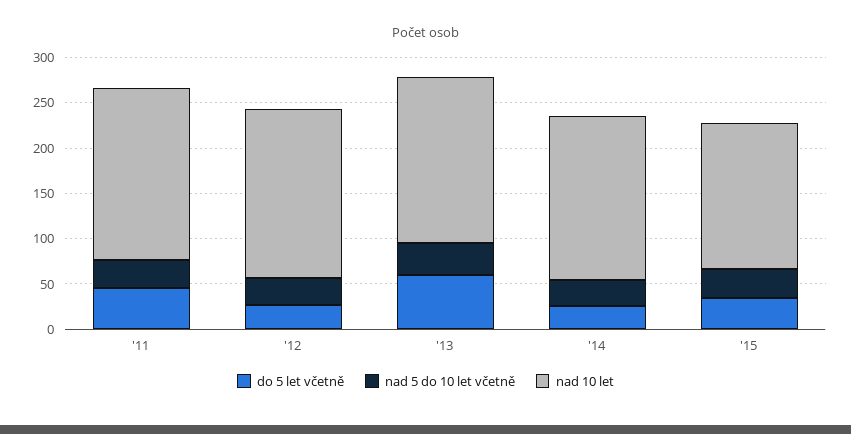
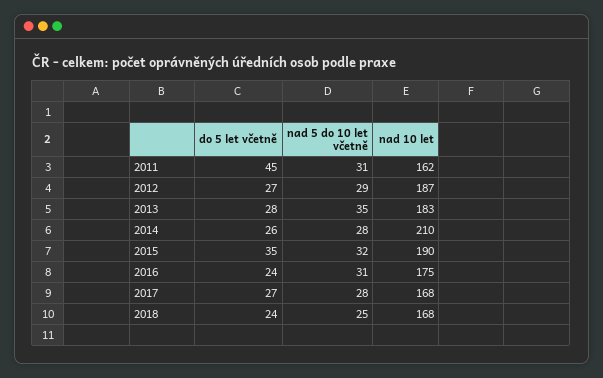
nad 10 let, '11: 190 -> 162
do 5 let včetně, '13: 60 -> 28
nad 10 let, '14: 180 -> 210
nad 10 let, '15: 160 -> 190
do 5 let včetně, 2016: none -> 24
nad 5 do 10 let včetně, 2016: none -> 31
nad 10 let, 2016: none -> 175
do 5 let včetně, 2017: none -> 27
nad 5 do 10 let včetně, 2017: none -> 28
nad 10 let, 2017: none -> 168
do 5 let včetně, 2018: none -> 24
nad 5 do 10 let včetně, 2018: none -> 25
nad 10 let, 2018: none -> 168

